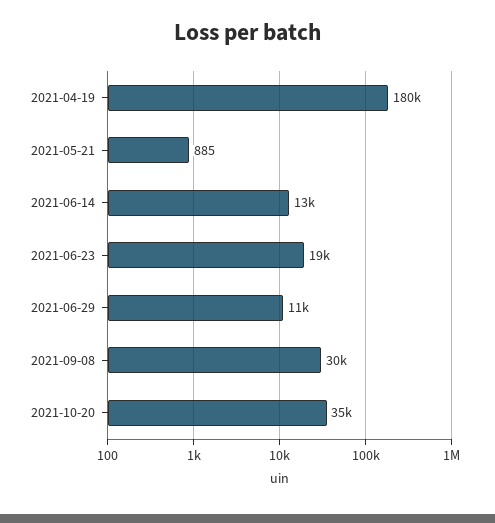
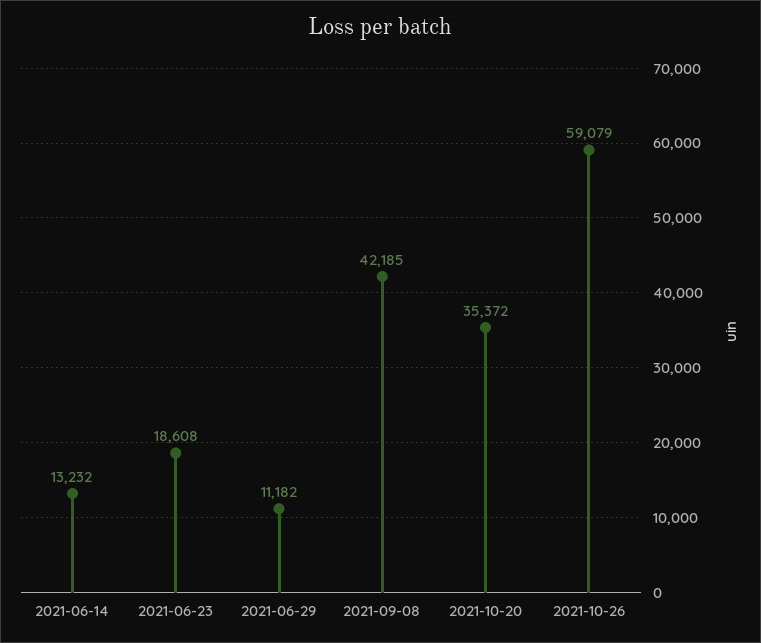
2021-04-19: 180000 -> none
2021-05-21: 885 -> none
2021-09-08: 30000 -> 42185
2021-10-26: none -> 59079

